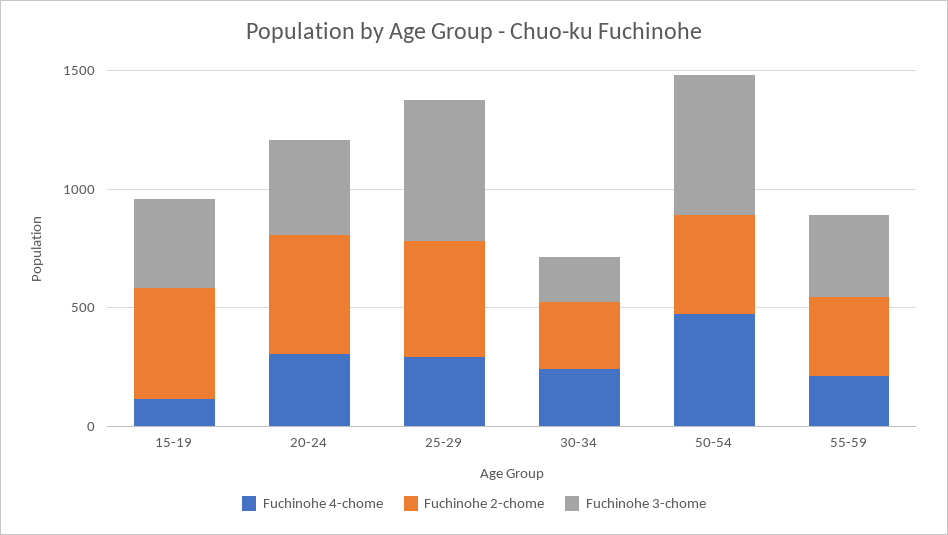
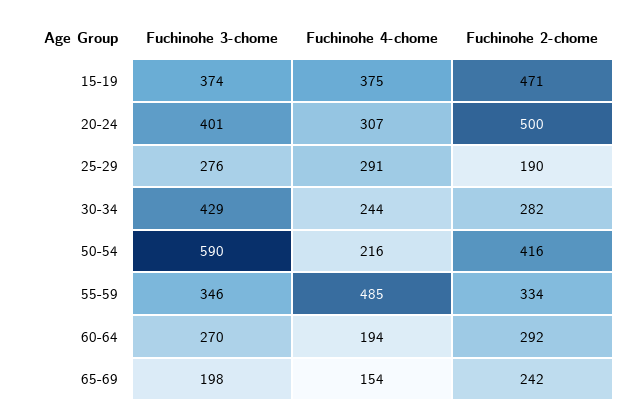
Fuchinohe 4-chome, 15-19: 100 -> 375
Fuchinohe 2-chome, 25-29: 500 -> 190
Fuchinohe 3-chome, 25-29: 600 -> 276
Fuchinohe 3-chome, 30-34: 200 -> 429
Fuchinohe 4-chome, 50-54: 500 -> 216
Fuchinohe 4-chome, 55-59: 200 -> 485
Fuchinohe 3-chome, 60-64: none -> 270
Fuchinohe 4-chome, 60-64: none -> 194
Fuchinohe 2-chome, 60-64: none -> 292
Fuchinohe 3-chome, 65-69: none -> 198
Fuchinohe 4-chome, 65-69: none -> 154
Fuchinohe 2-chome, 65-69: none -> 242

